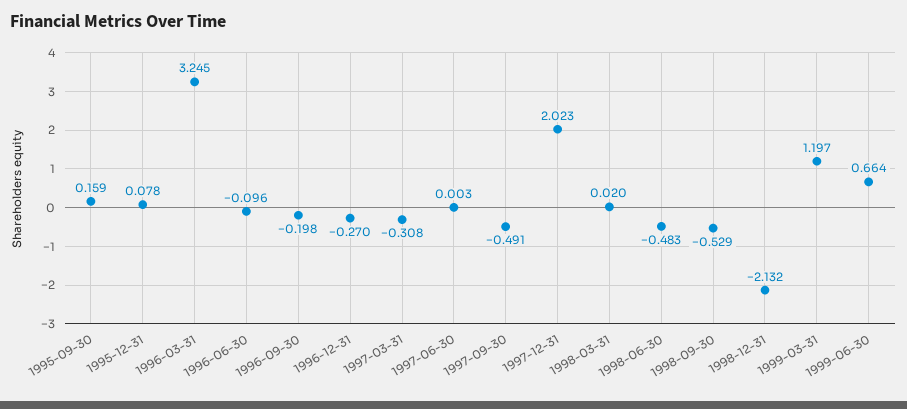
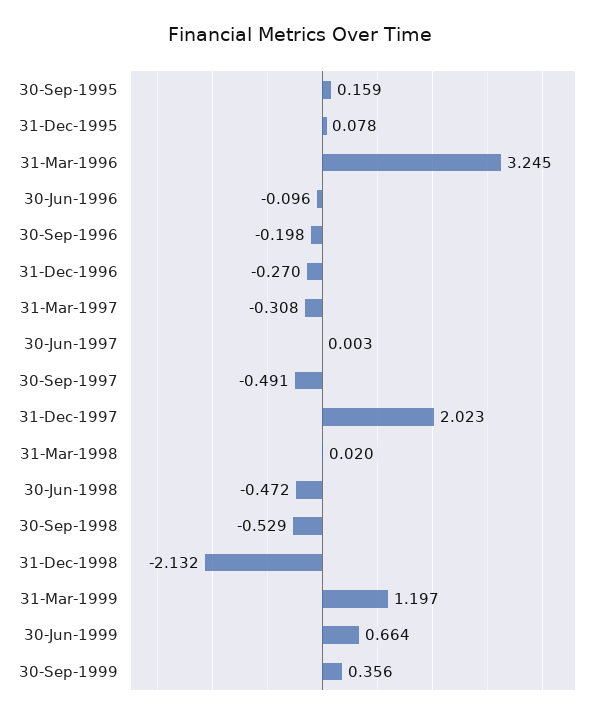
1998-06-30: -0.483 -> -0.472
30-Sep-1999: none -> 0.356

